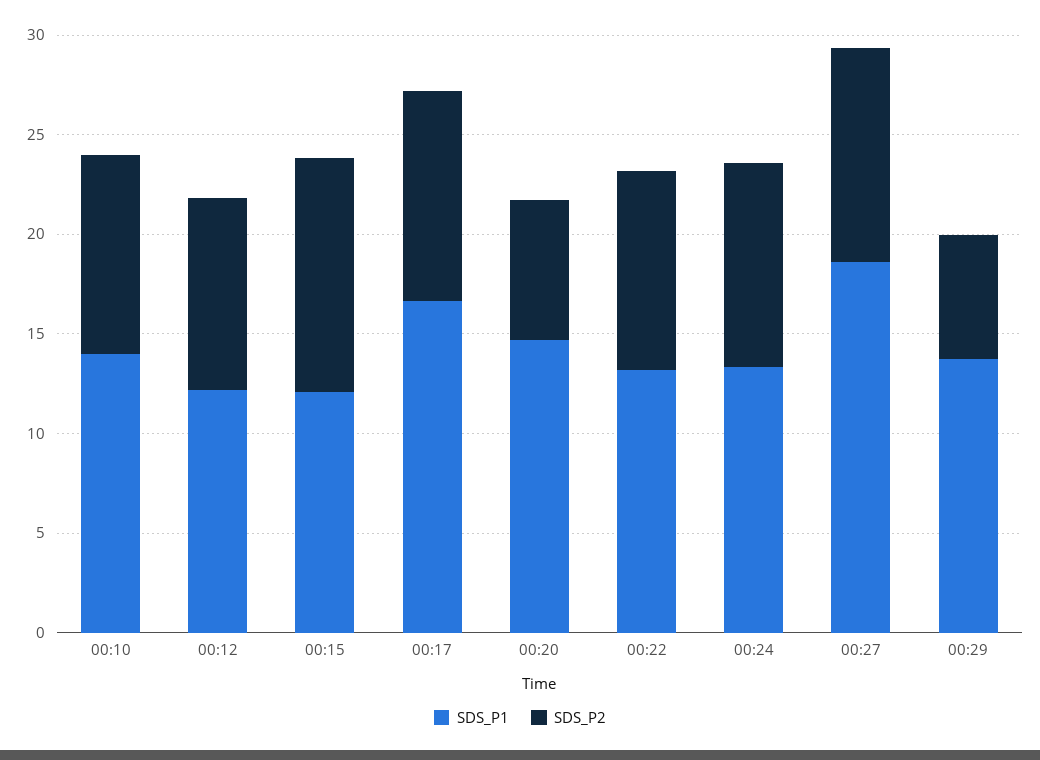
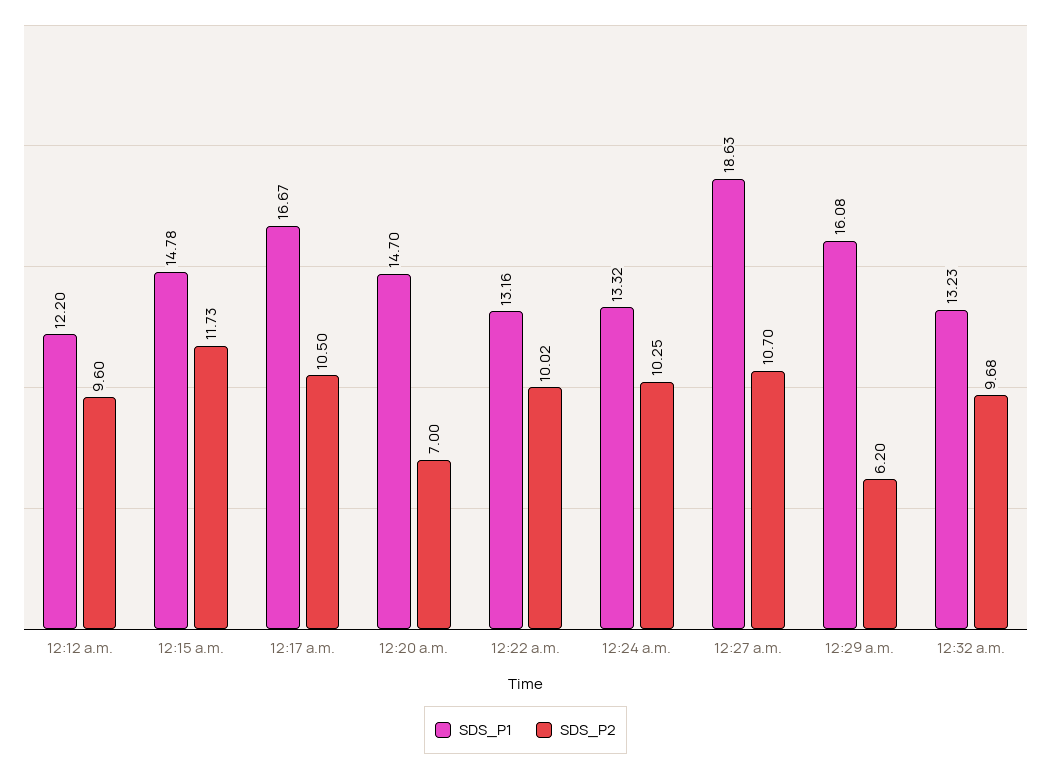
SDS_P1, 00:10: 14 -> none
SDS_P2, 00:10: 10 -> none
SDS_P1, 00:15: 12 -> 14.78
SDS_P1, 00:29: 14 -> 16.08
SDS_P1, 12:32 a.m.: none -> 13.23
SDS_P2, 12:32 a.m.: none -> 9.68

